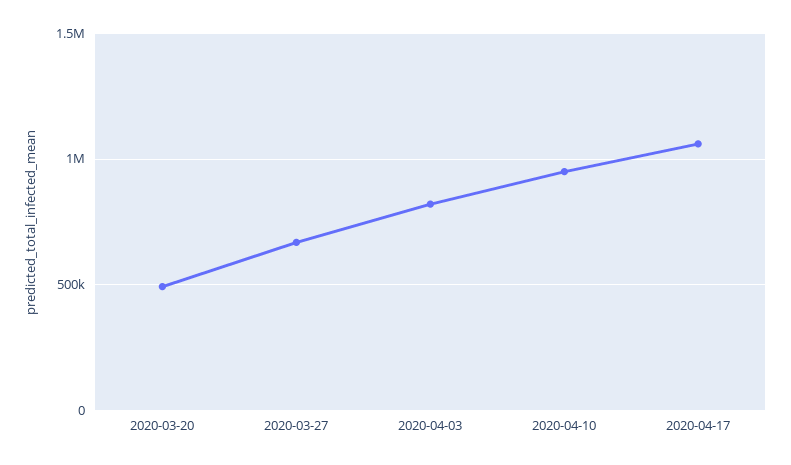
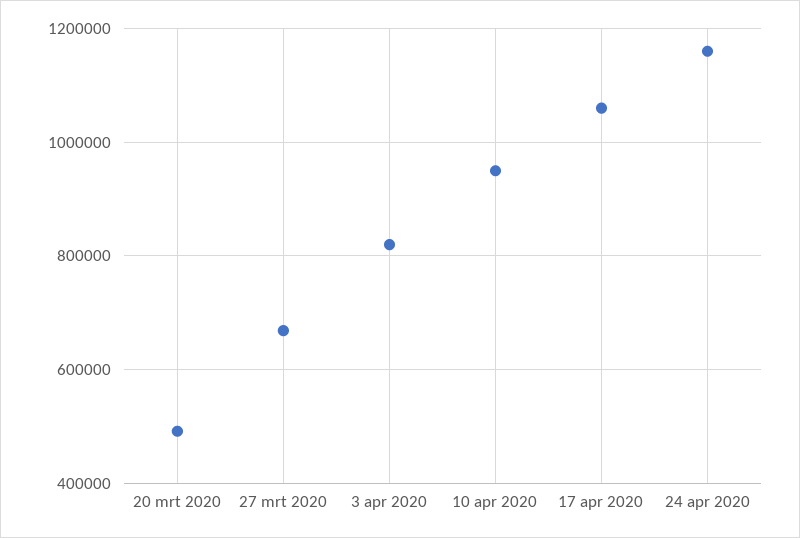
24 apr 2020: none -> 1160000

